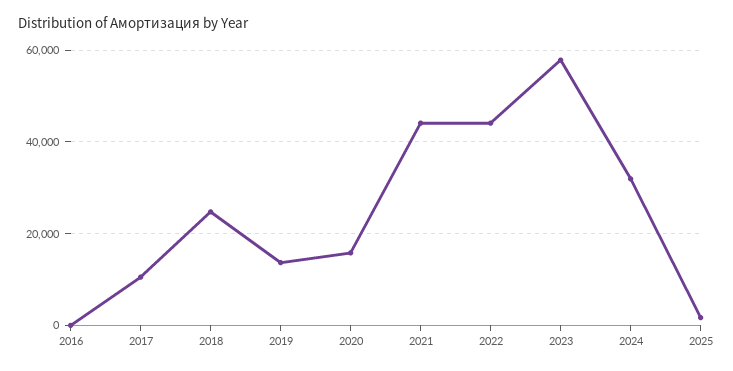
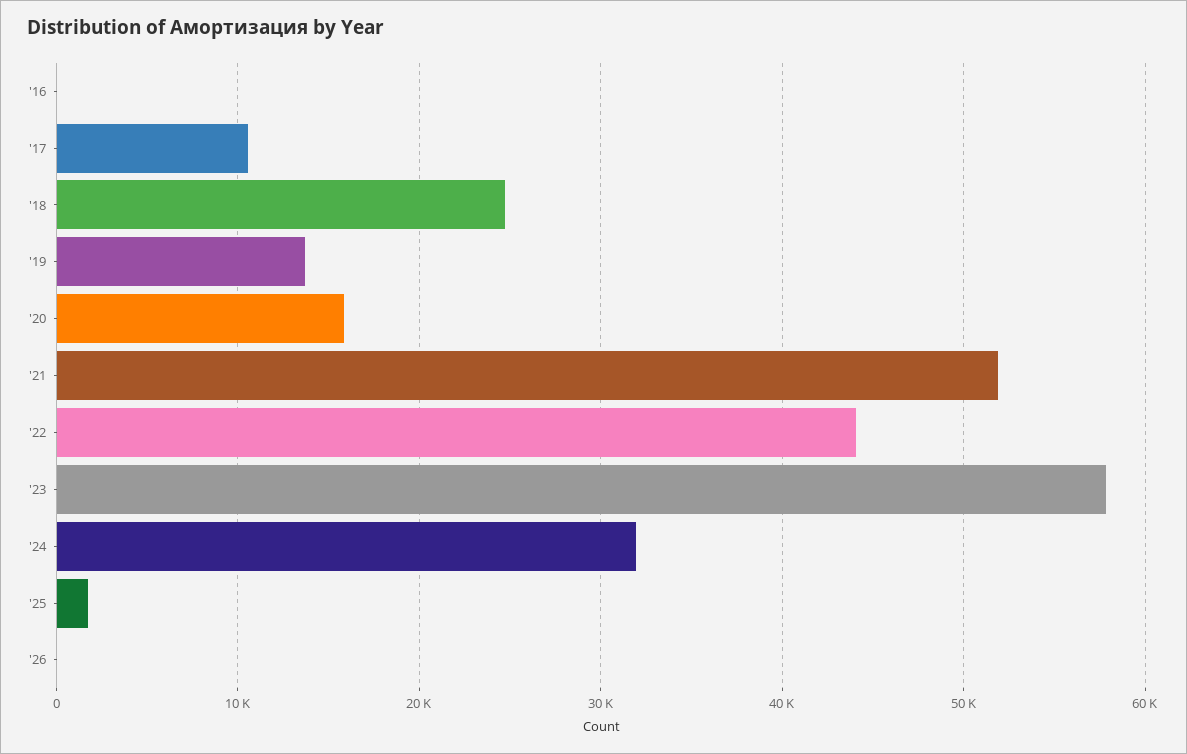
2021: 44000 -> 52000
'26: none -> 0

